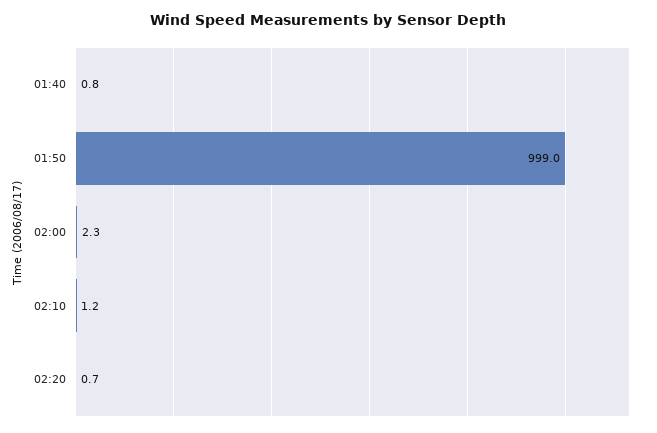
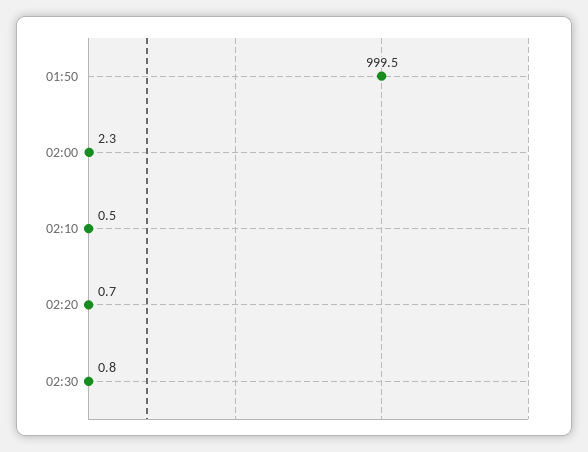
01:40: 0.8 -> none
01:50: 999 -> 999.5
02:10: 1.2 -> 0.5
02:30: none -> 0.8

